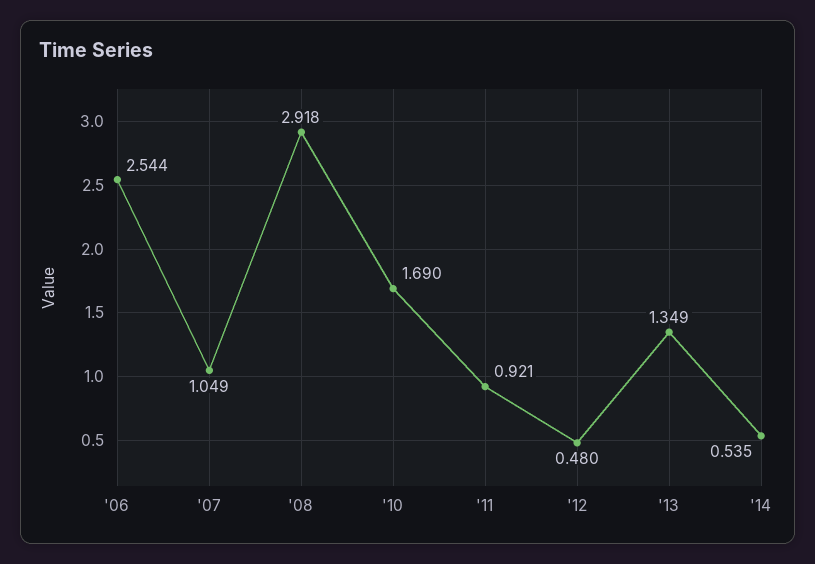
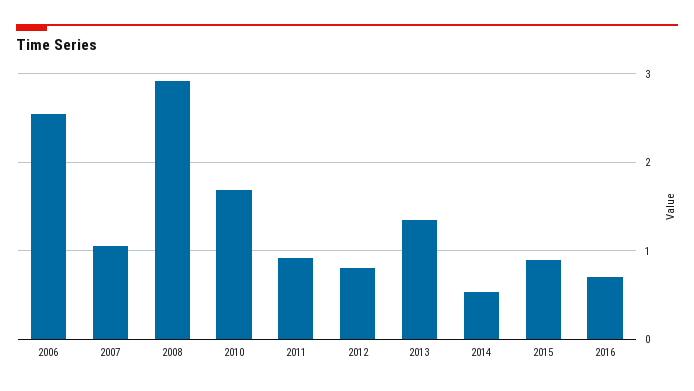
'12: 0.48 -> 0.8
2015: none -> 0.9
2016: none -> 0.7

